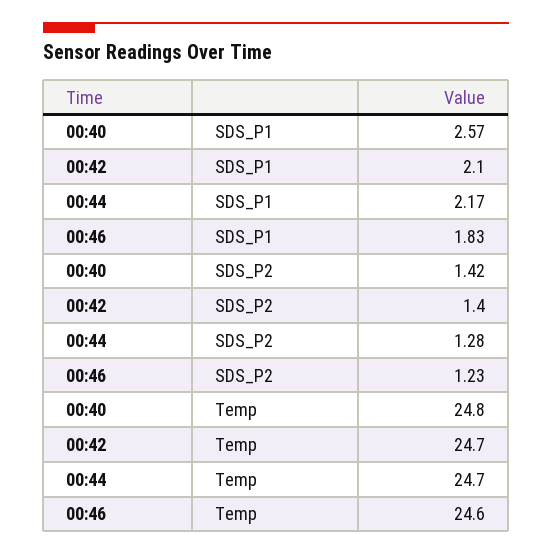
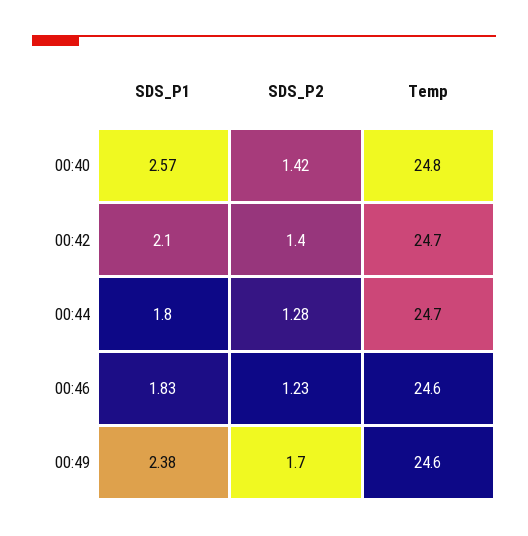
00:44, SDS_P1: 2.17 -> 1.8
00:49, SDS_P1: none -> 2.38
00:49, SDS_P2: none -> 1.7
00:49, Temp: none -> 24.6

